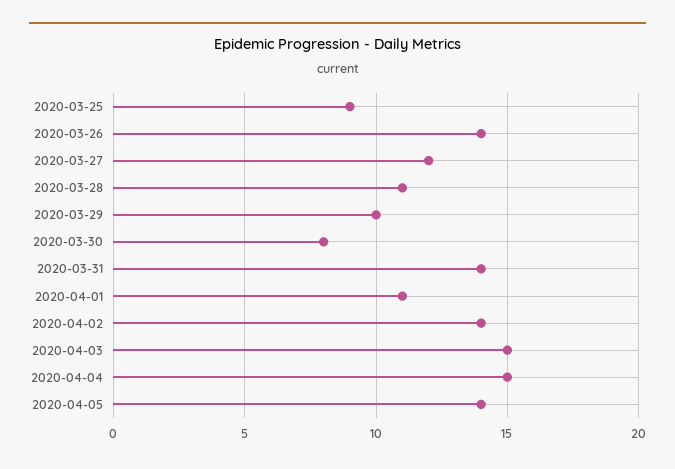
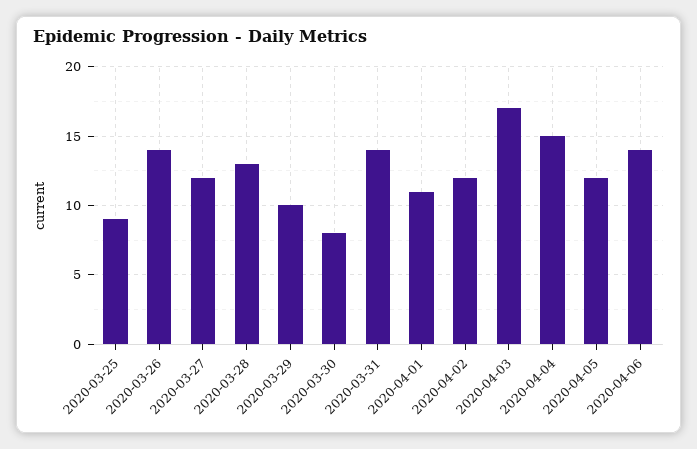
2020-03-28: 11 -> 13
2020-04-02: 14 -> 12
2020-04-03: 15 -> 17
2020-04-05: 14 -> 12
2020-04-06: none -> 14

